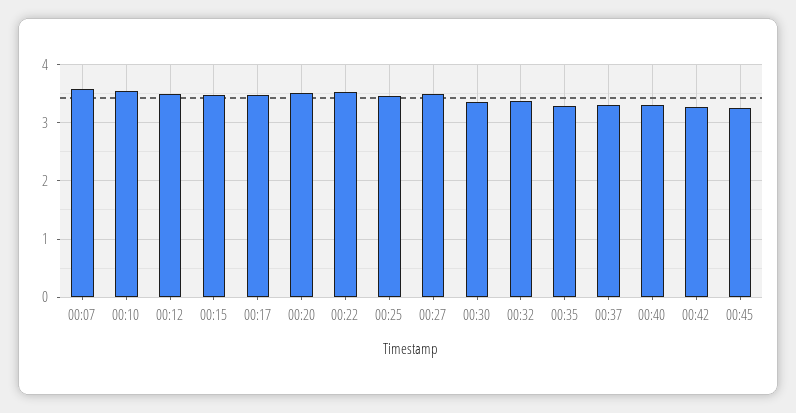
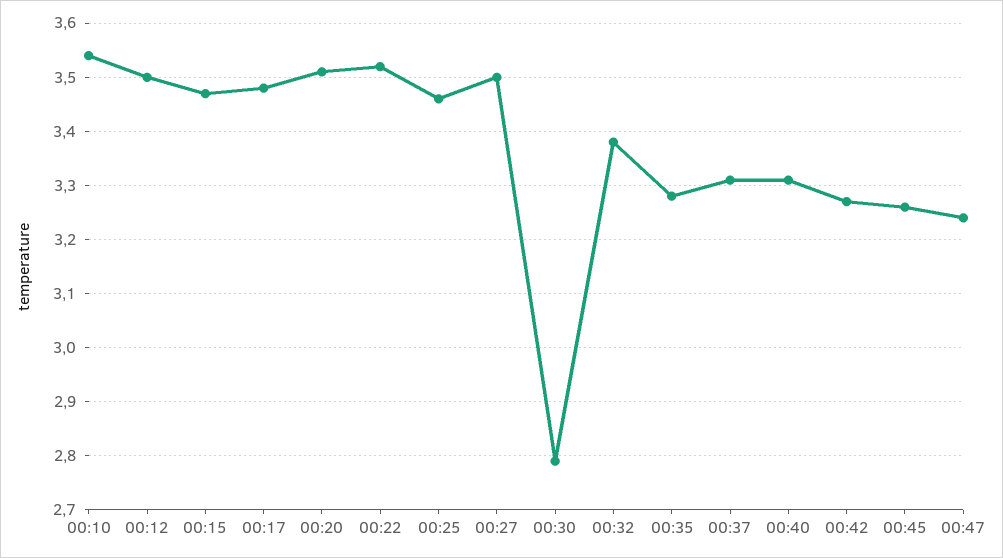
00:07: 3.6 -> none
00:30: 3.4 -> 2.8
00:47: none -> 3.25

